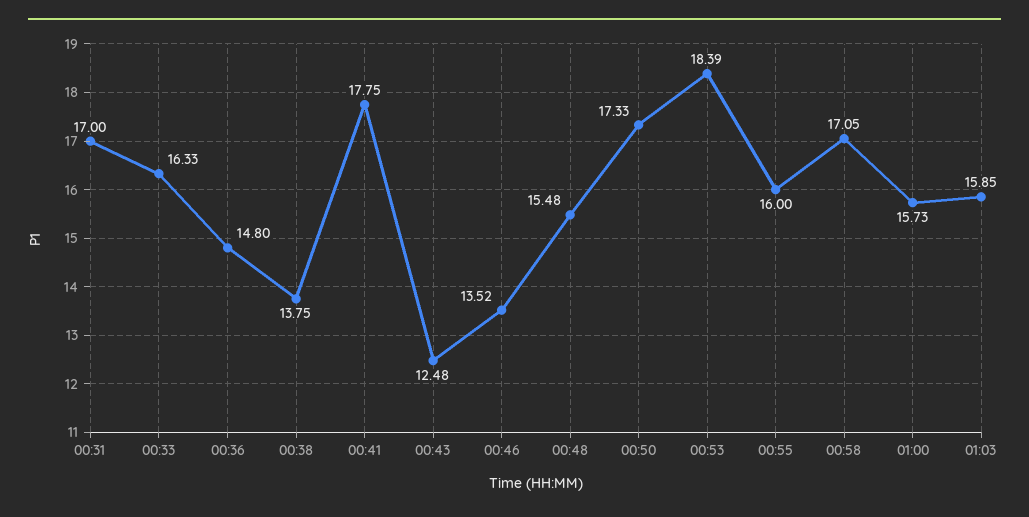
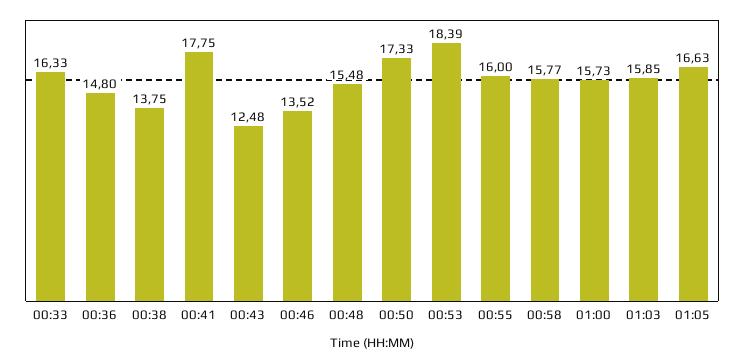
00:31: 17 -> none
00:58: 17.05 -> 15.77
01:05: none -> 16.63

